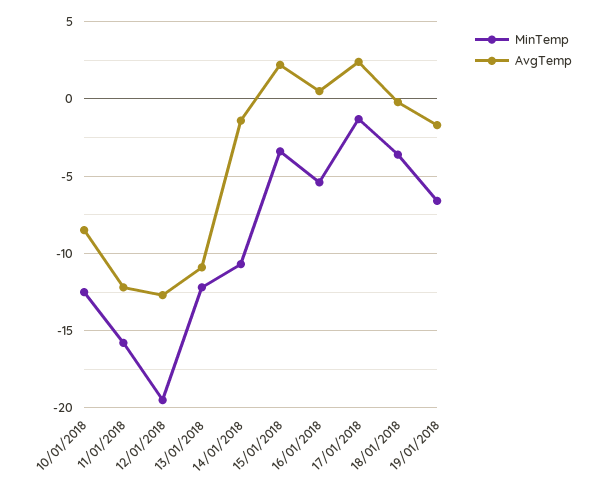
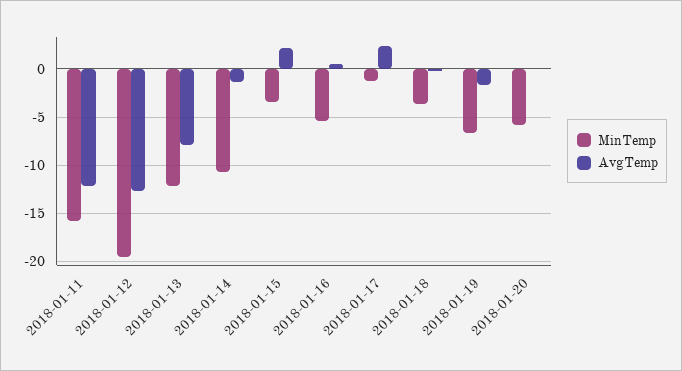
MinTemp, 10/01/2018: -12.5 -> none
AvgTemp, 10/01/2018: -8.5 -> none
AvgTemp, 13/01/2018: -11 -> -8
MinTemp, 2018-01-20: none -> -6
AvgTemp, 2018-01-20: none -> 0

